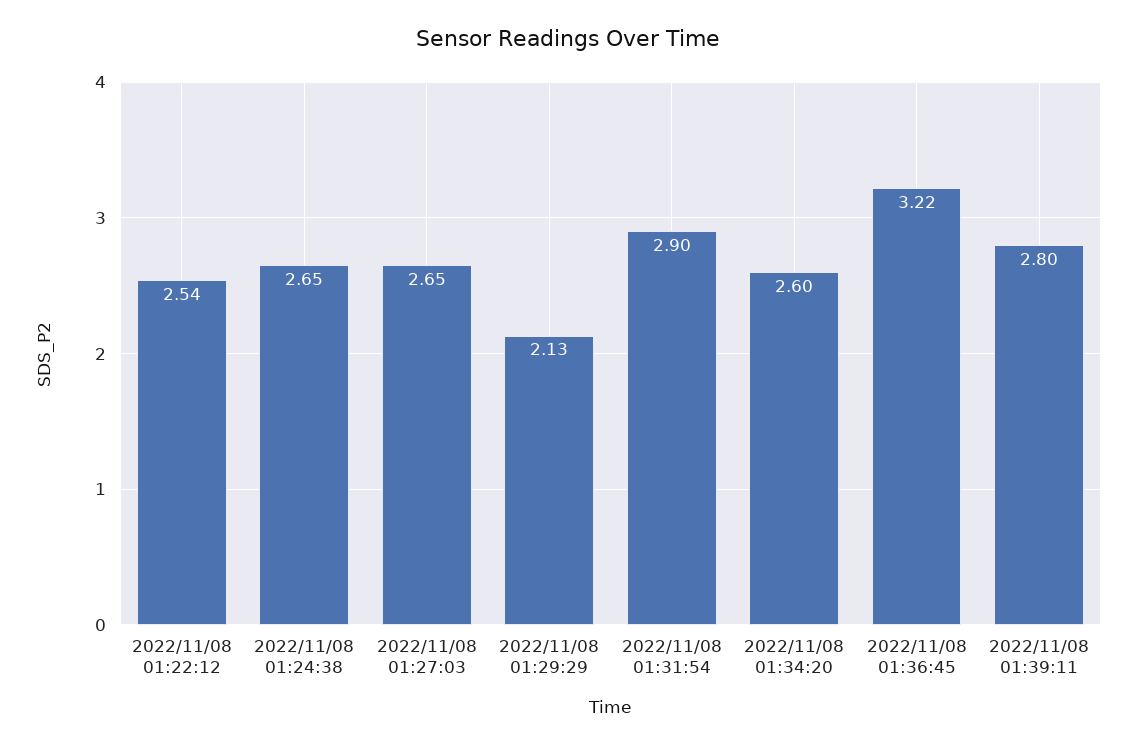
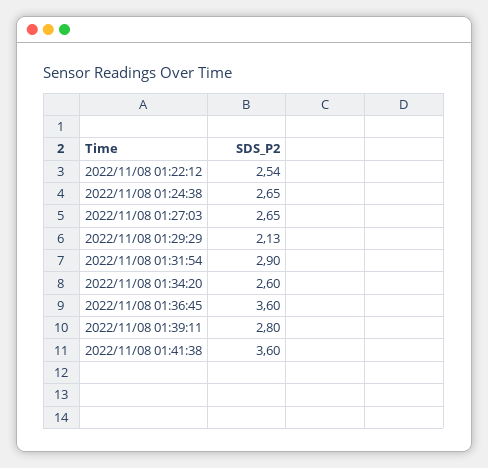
2022/11/08 01:36:45: 3.22 -> 3.6
2022/11/08 01:41:38: none -> 3.6

